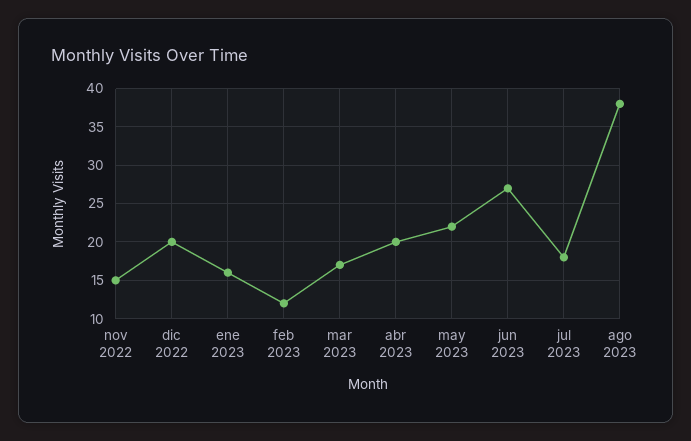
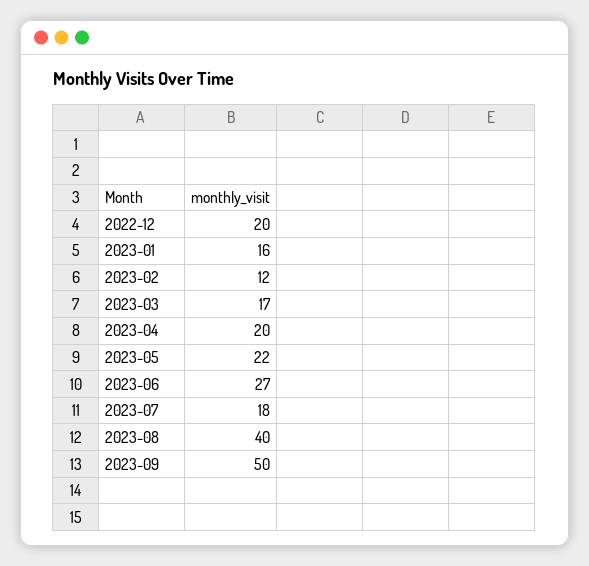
nov 2022: 15 -> none
ago 2023: 38 -> 40
2023-09: none -> 50

